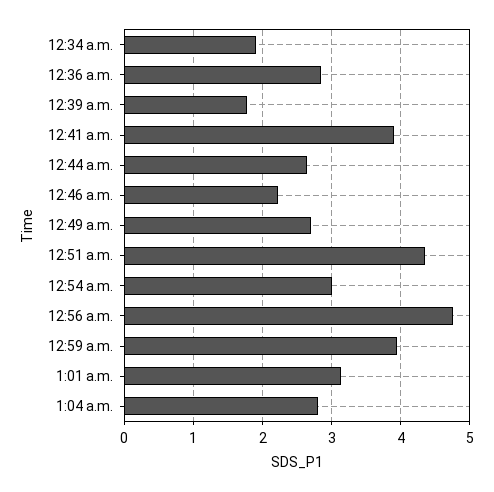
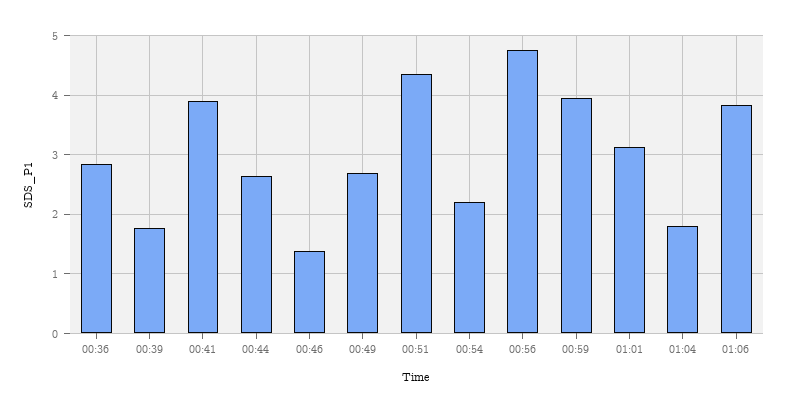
12:34 a.m.: 1.9 -> none
12:46 a.m.: 2.2 -> 1.4
12:54 a.m.: 3 -> 2.2
1:04 a.m.: 2.8 -> 1.8
01:06: none -> 3.8

